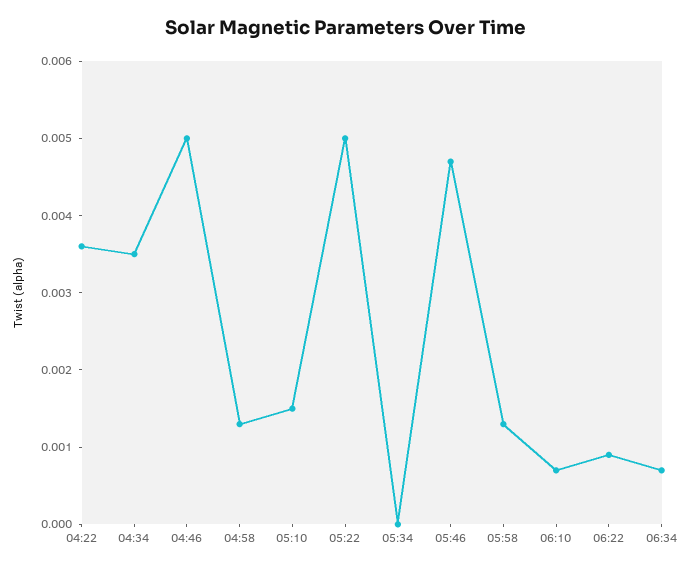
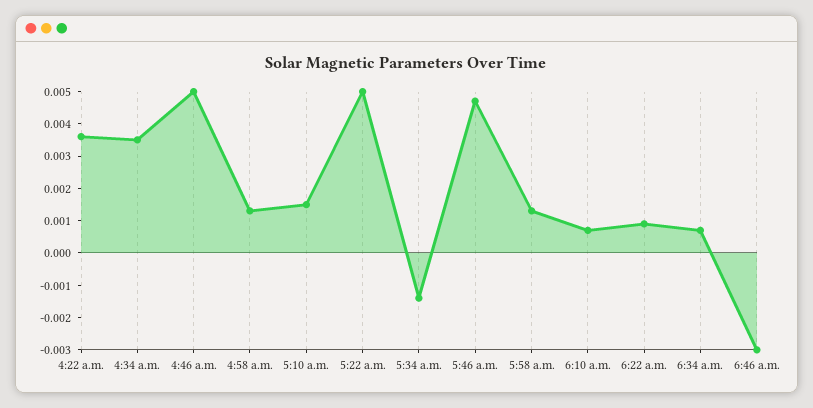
05:34: 0 -> -0.0015
6:46 a.m.: none -> -0.003

